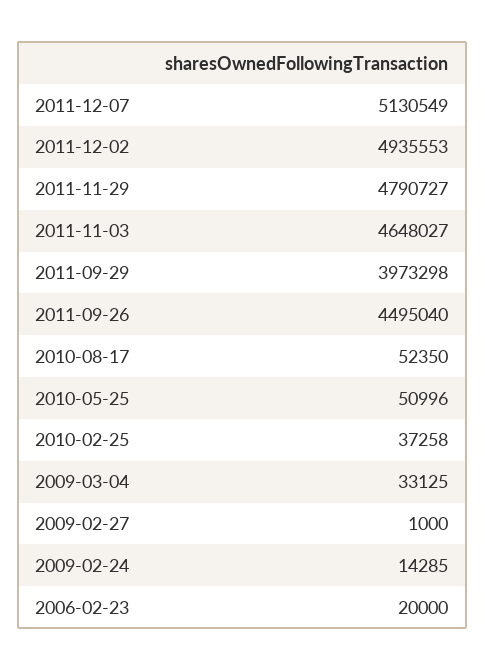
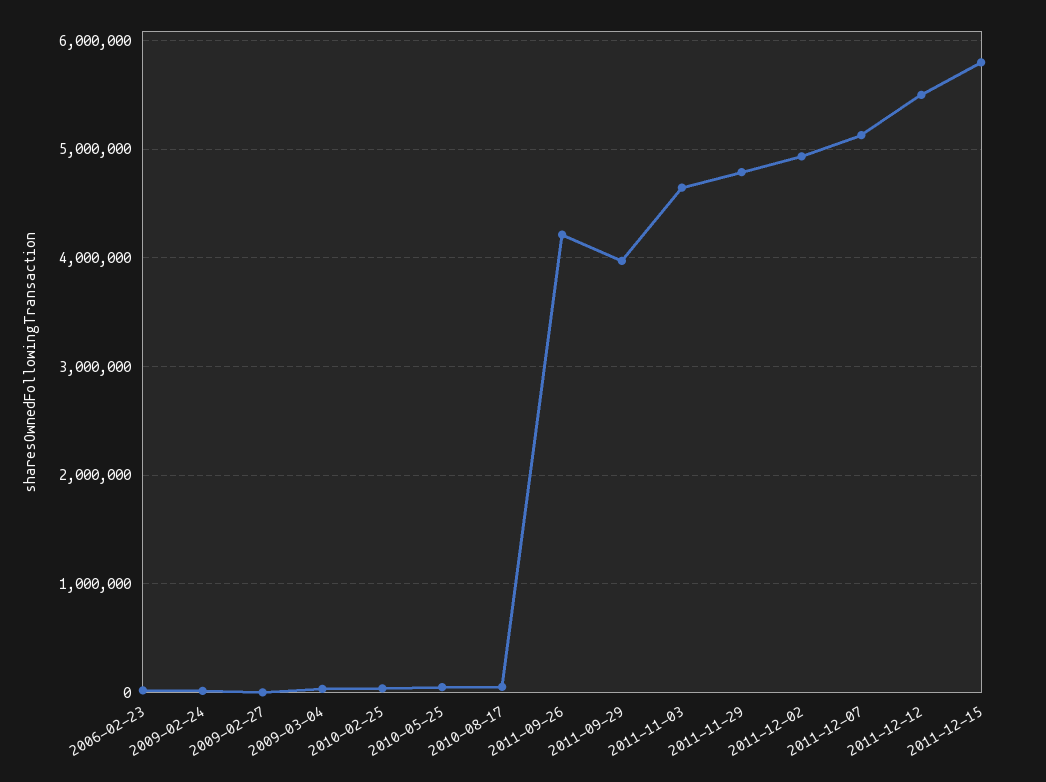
2011-09-26: 4495040 -> 4200000
2011-12-12: none -> 5500000
2011-12-15: none -> 5800000

